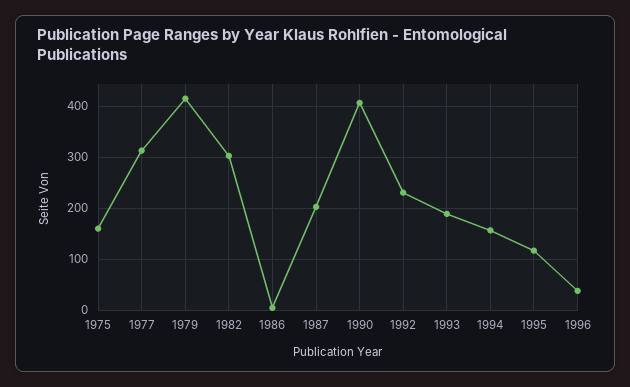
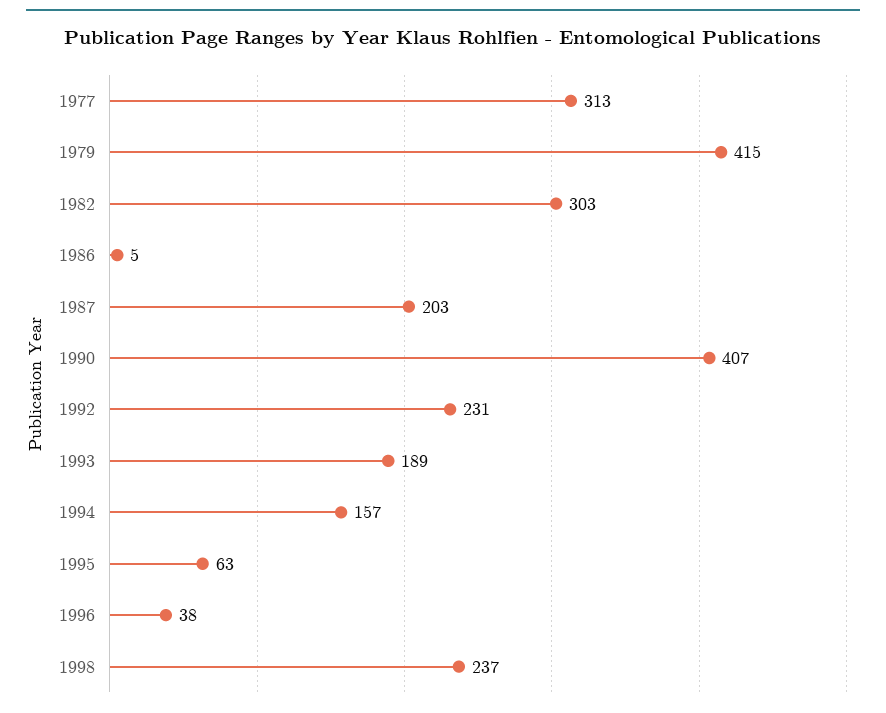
1975: 160 -> none
1995: 120 -> 63
1998: none -> 237

